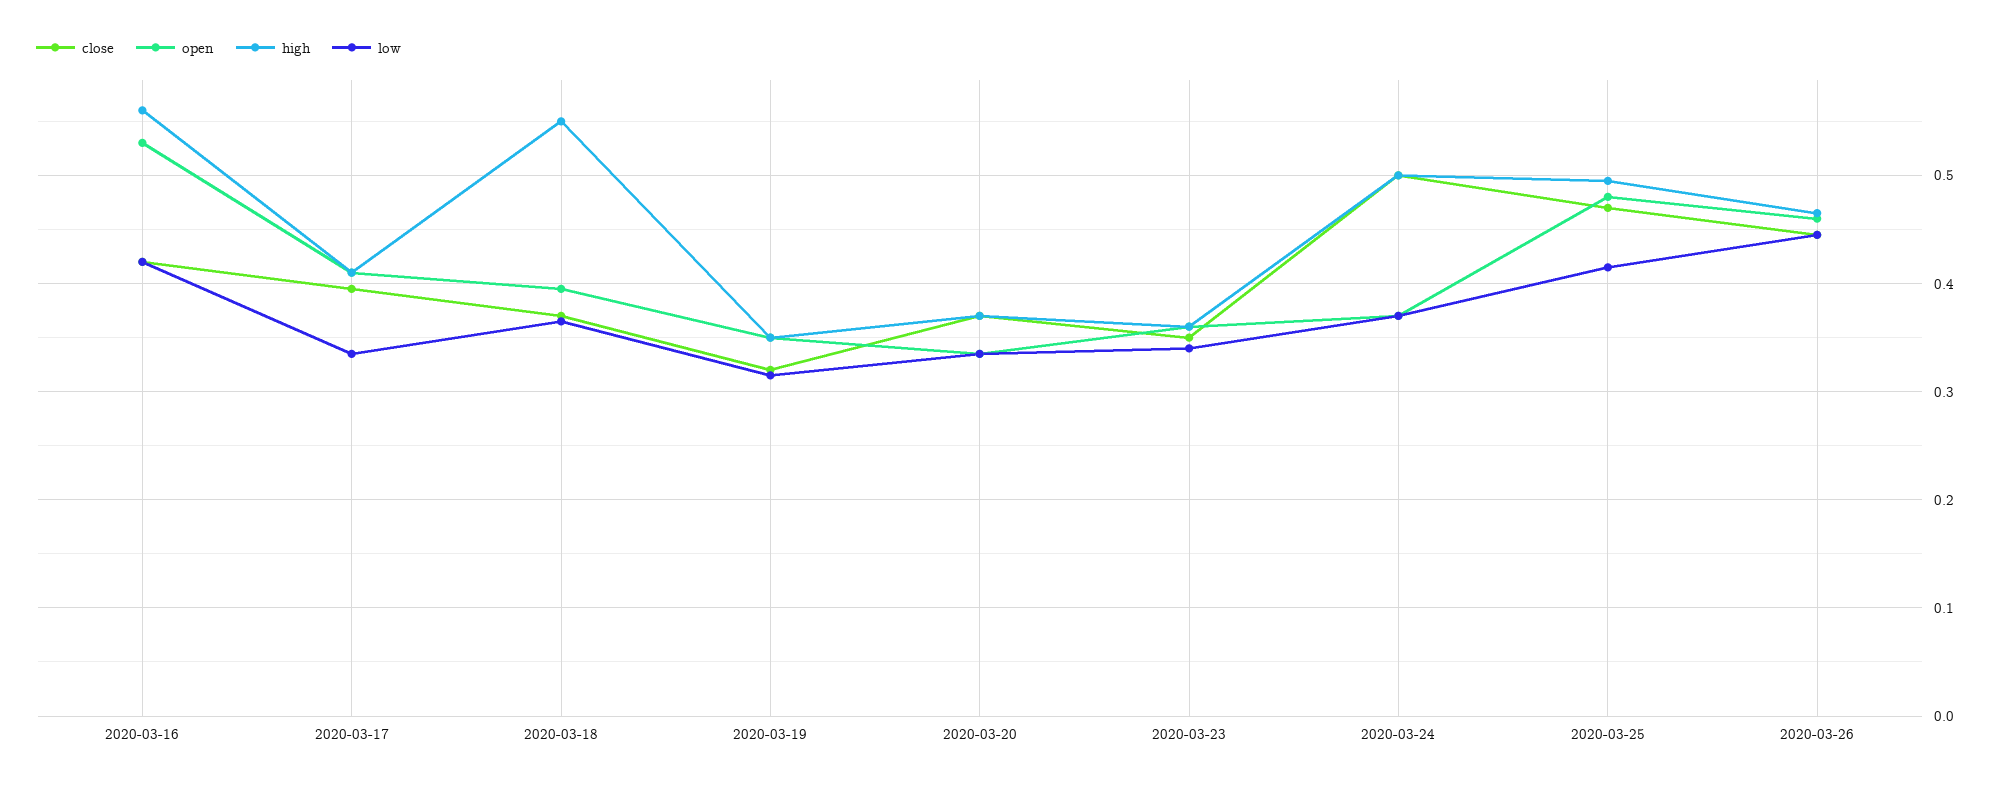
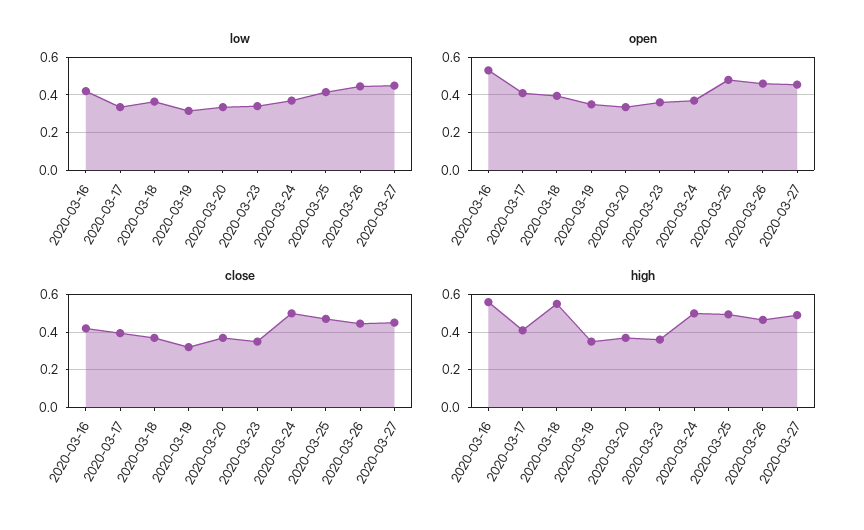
low, 2020-03-27: none -> 0.45
open, 2020-03-27: none -> 0.45
close, 2020-03-27: none -> 0.45
high, 2020-03-27: none -> 0.5

